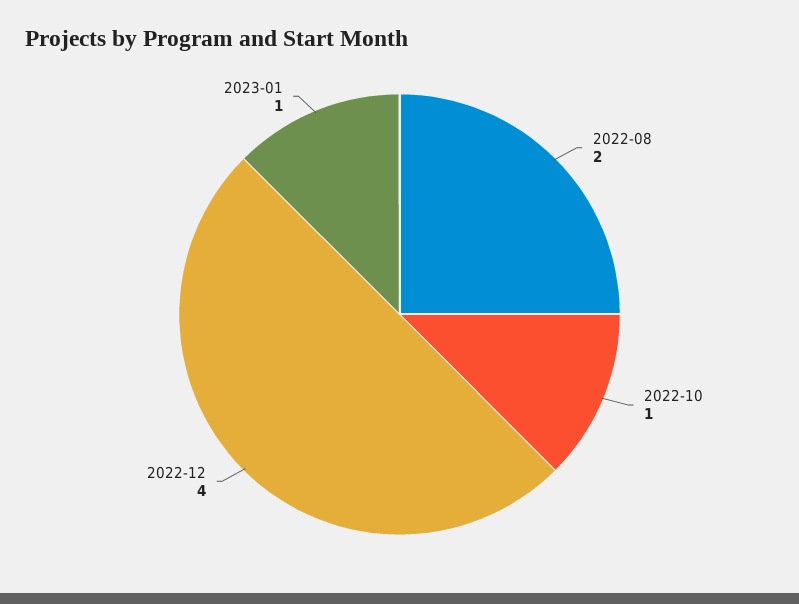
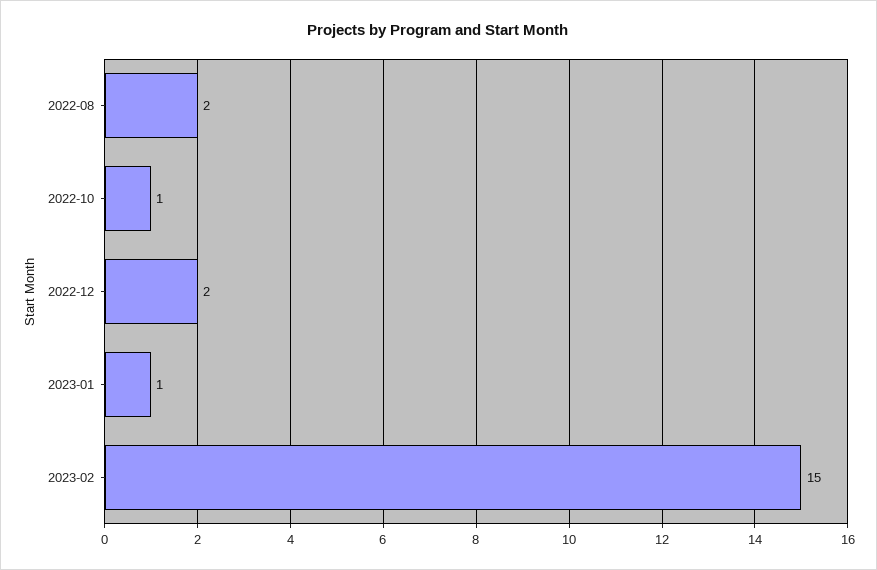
2022-12: 4 -> 2
2023-02: none -> 15

